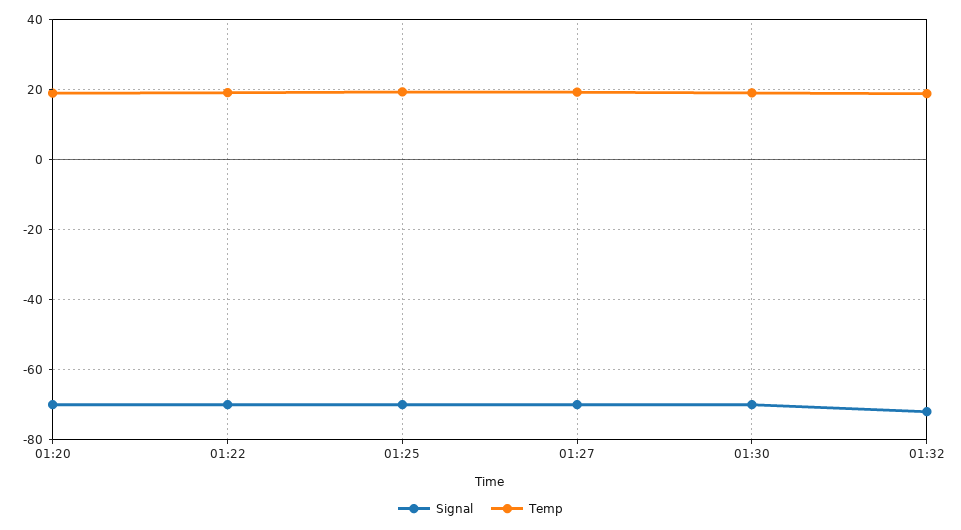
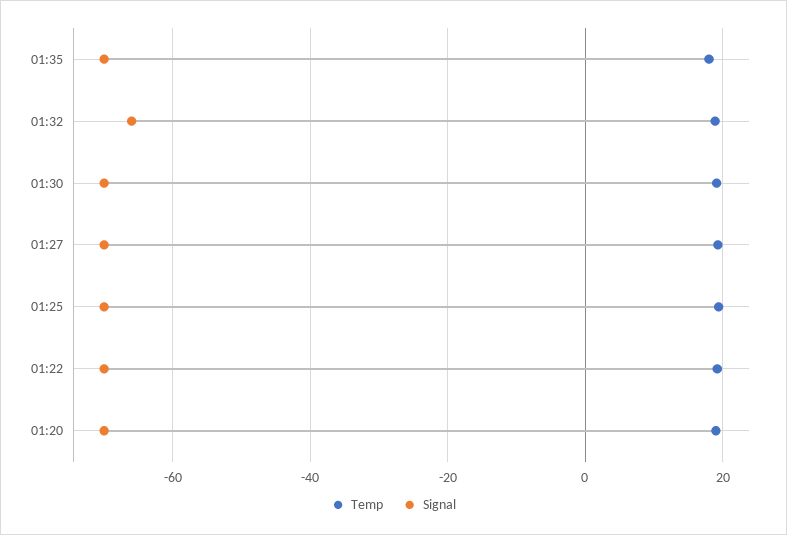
Signal, 01:32: -72 -> -66
Temp, 01:35: none -> 18
Signal, 01:35: none -> -70

